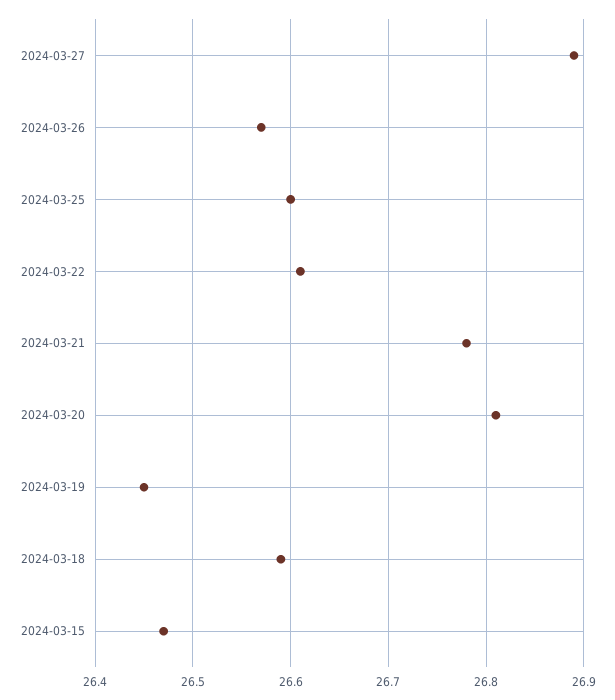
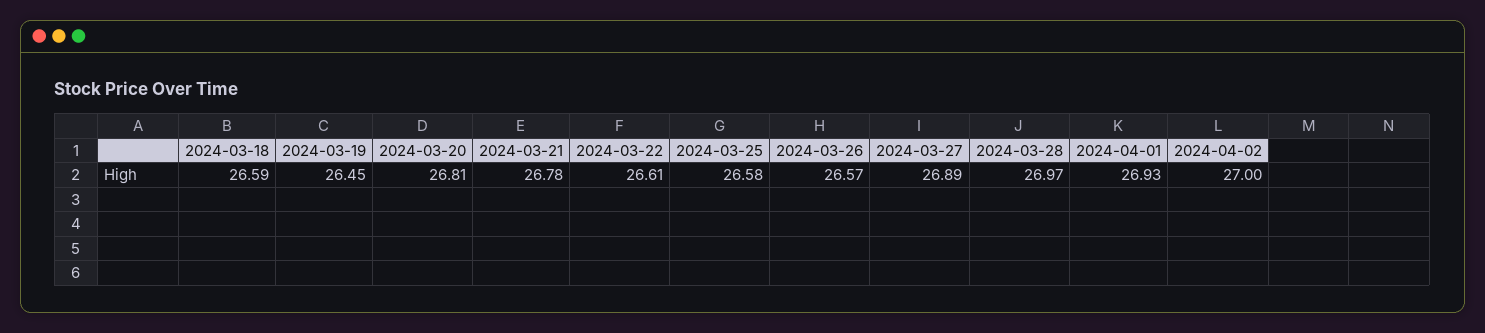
2024-03-25: 26.6 -> 26.58
2024-03-15: 26.47 -> none
2024-03-28: none -> 26.97
2024-04-01: none -> 26.93
2024-04-02: none -> 27

